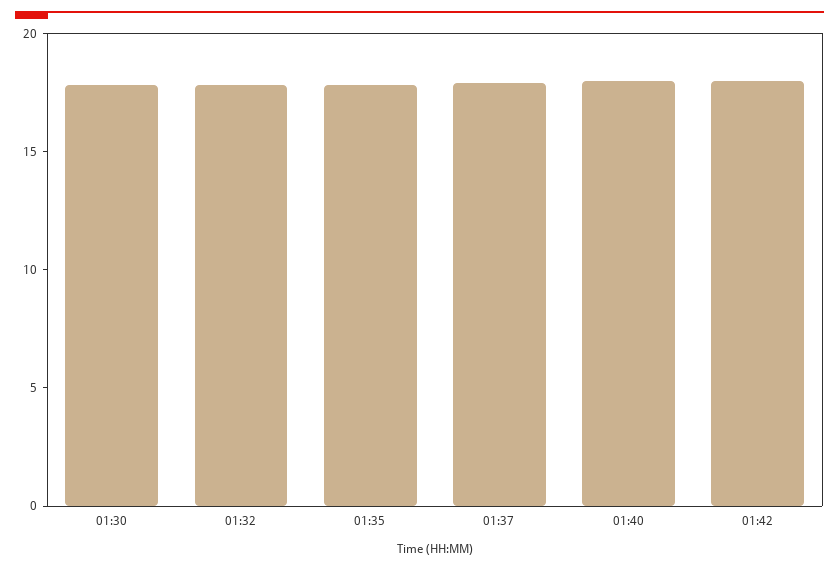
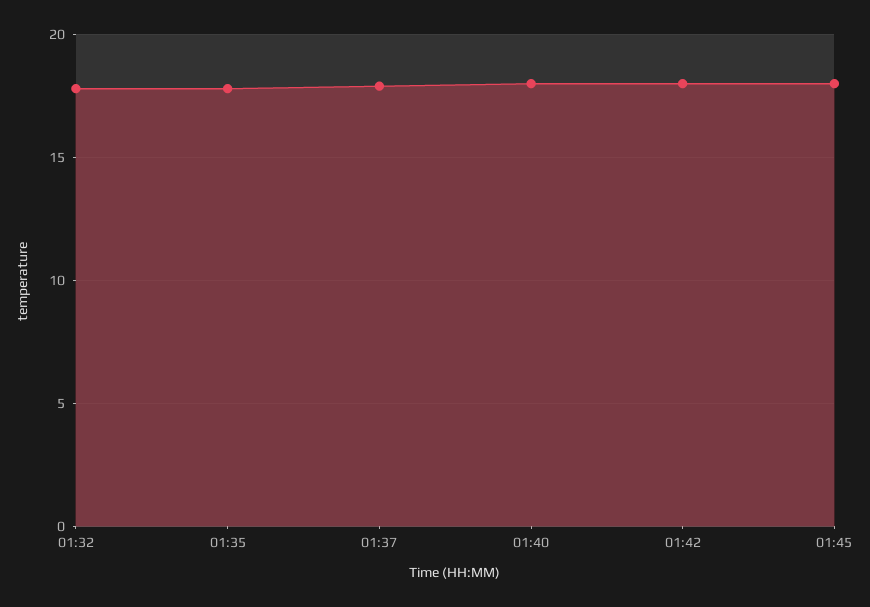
01:30: 18 -> none
01:45: none -> 18

